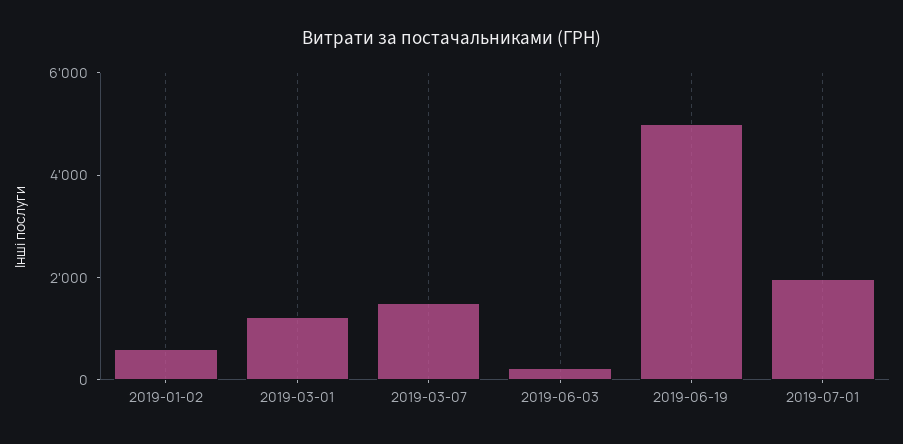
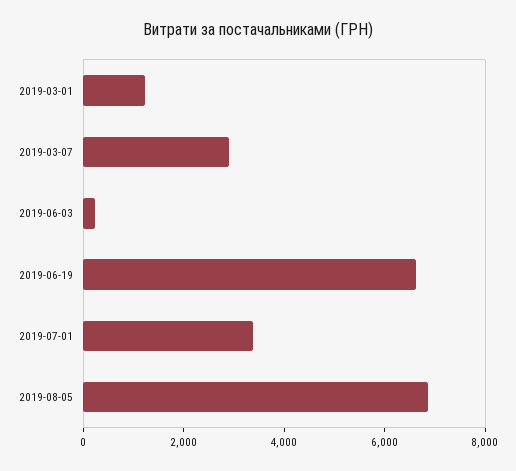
2019-01-02: 500 -> none
2019-03-07: 1500 -> 3000
2019-06-19: 5000 -> 6500
2019-07-01: 2000 -> 3500
2019-08-05: none -> 7000

